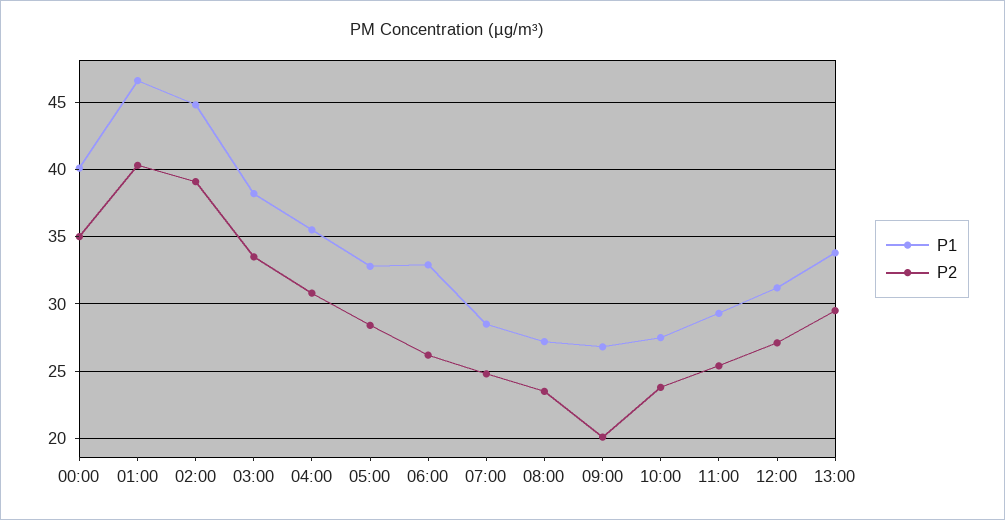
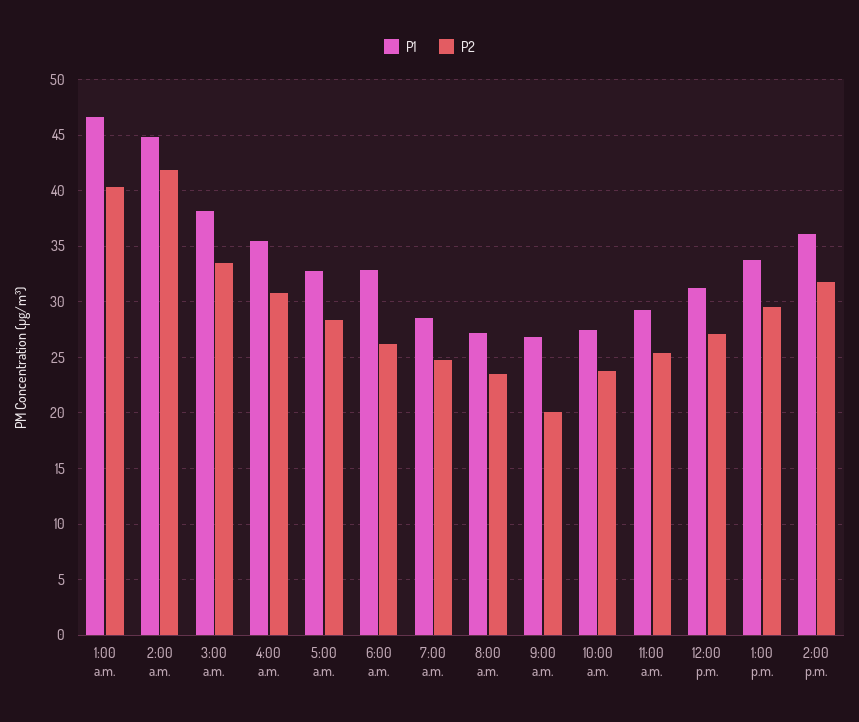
P1, 00:00: 40 -> none
P2, 00:00: 35 -> none
P2, 02:00: 39 -> 42
P1, 2:00 p.m.: none -> 36
P2, 2:00 p.m.: none -> 32

